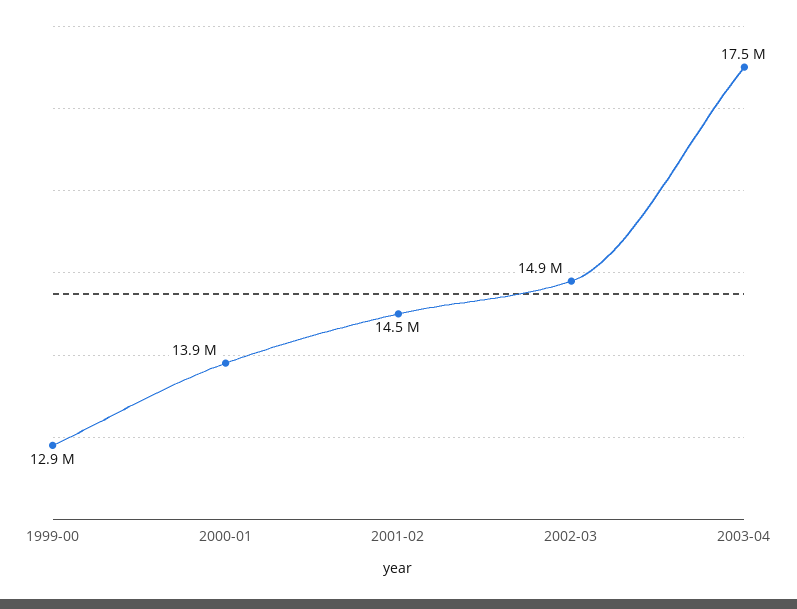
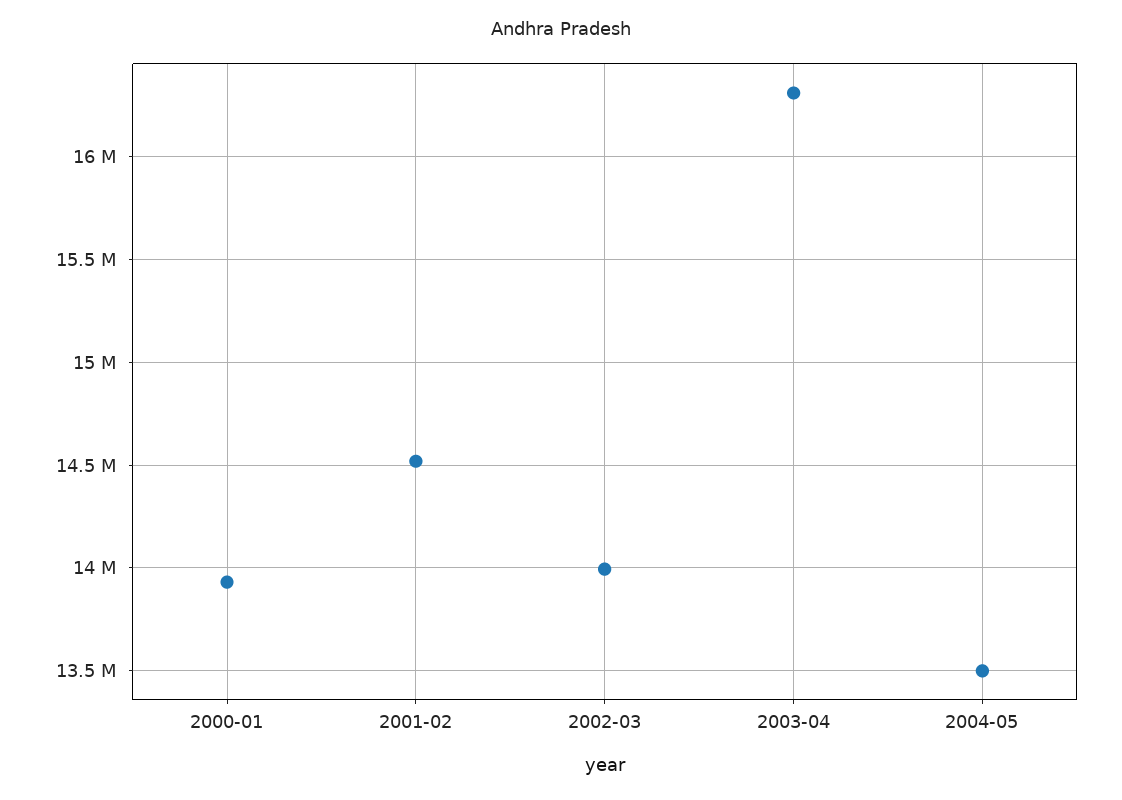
1999-00: 12900000 -> none
2002-03: 14900000 -> 14000000
2003-04: 17500000 -> 16300000
2004-05: none -> 13500000

